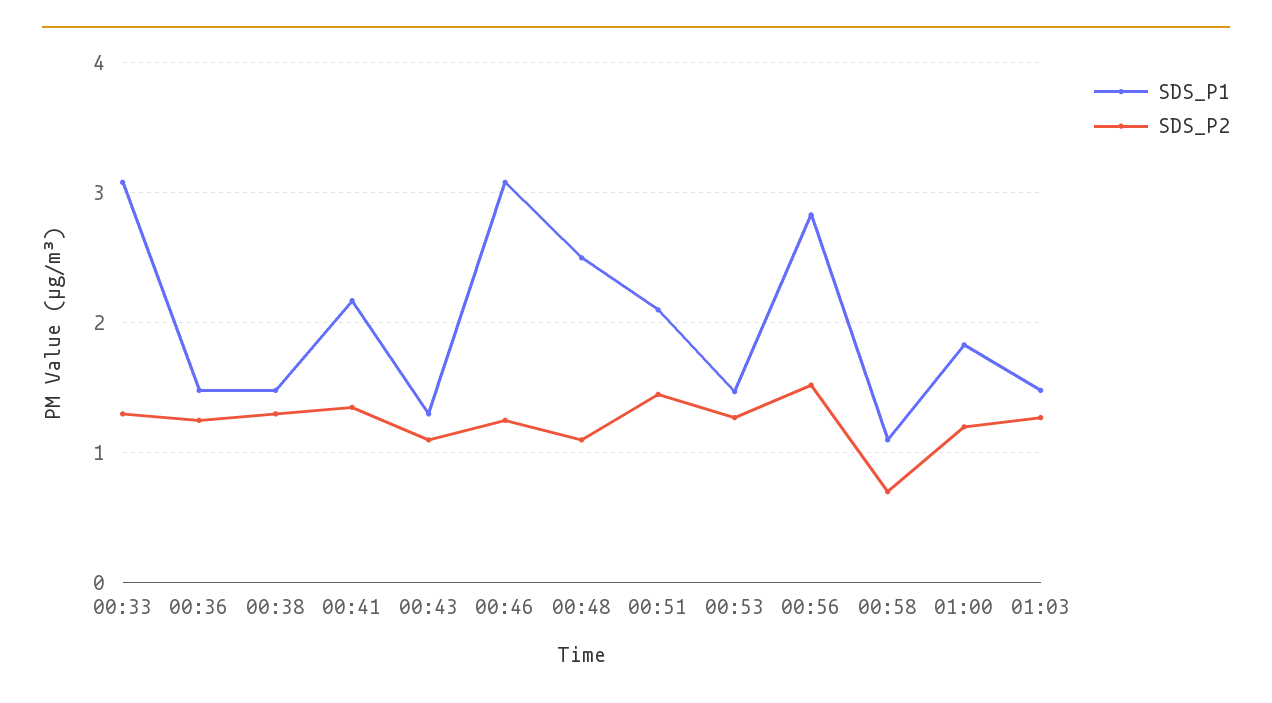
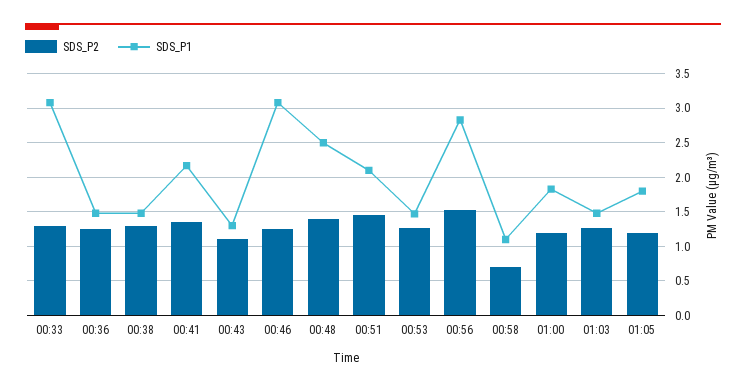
SDS_P2, 00:48: 1.1 -> 1.4
SDS_P2, 01:05: none -> 1.2
SDS_P1, 01:05: none -> 1.8

